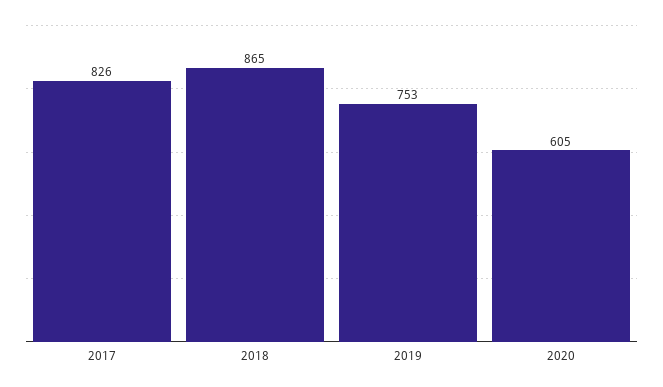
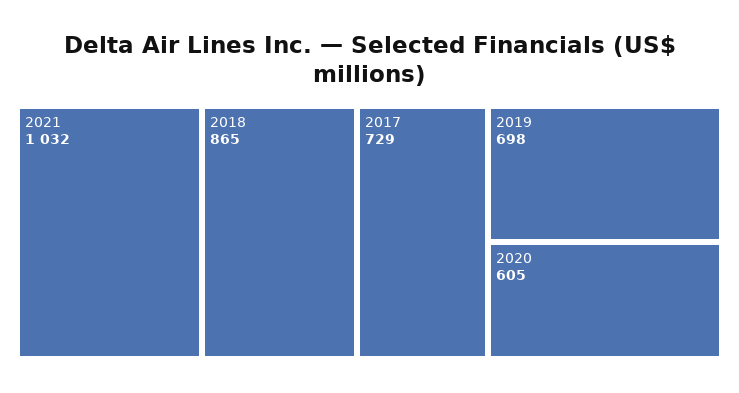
2017: 826 -> 729
2019: 753 -> 698
2021: none -> 1032

